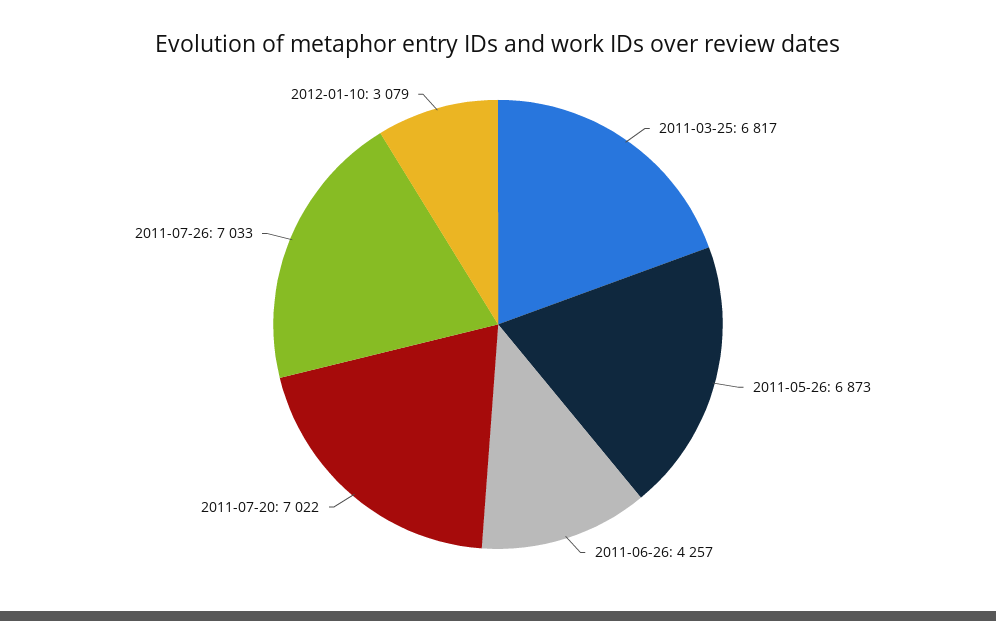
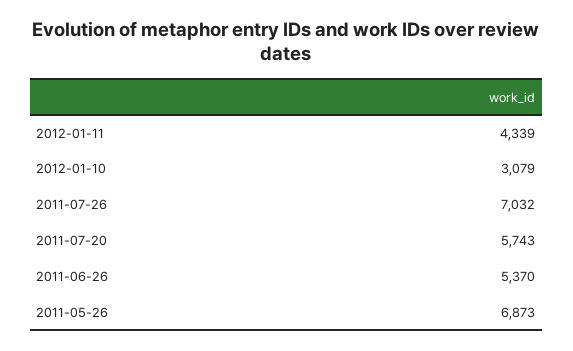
2011-03-25: 6817 -> none
2011-06-26: 4257 -> 5370
2011-07-20: 7022 -> 5743
2011-07-26: 7033 -> 7032
2012-01-11: none -> 4339

